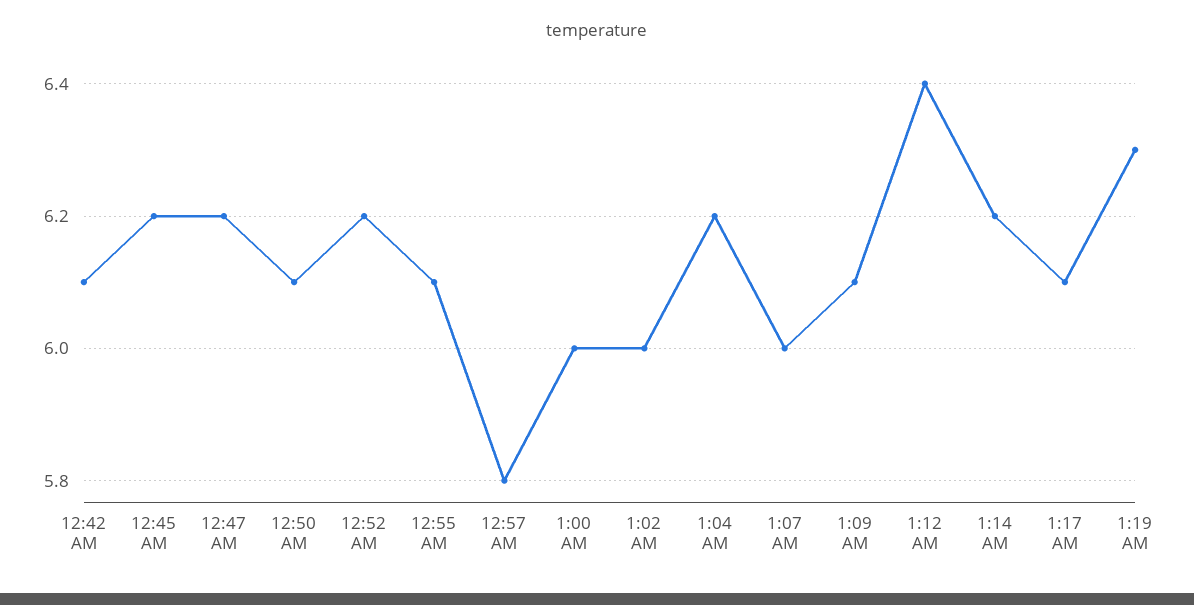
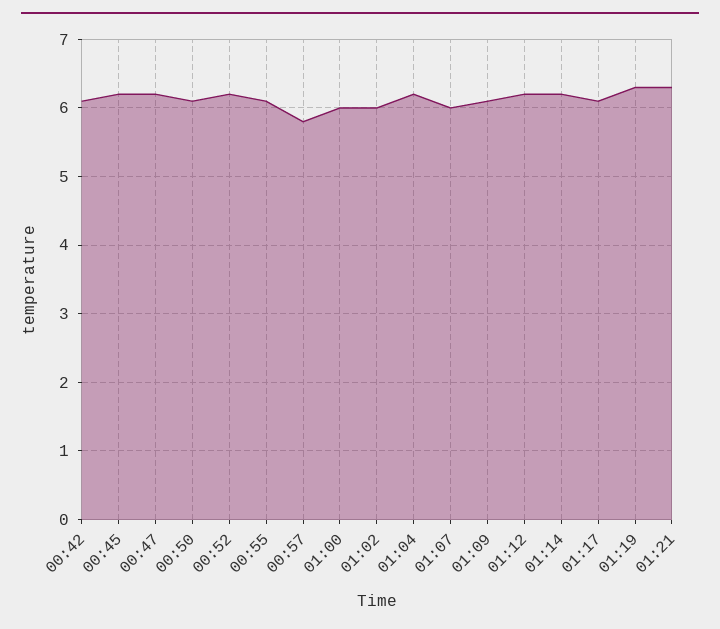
1:12 AM: 6.4 -> 6.2
01:21: none -> 6.3

